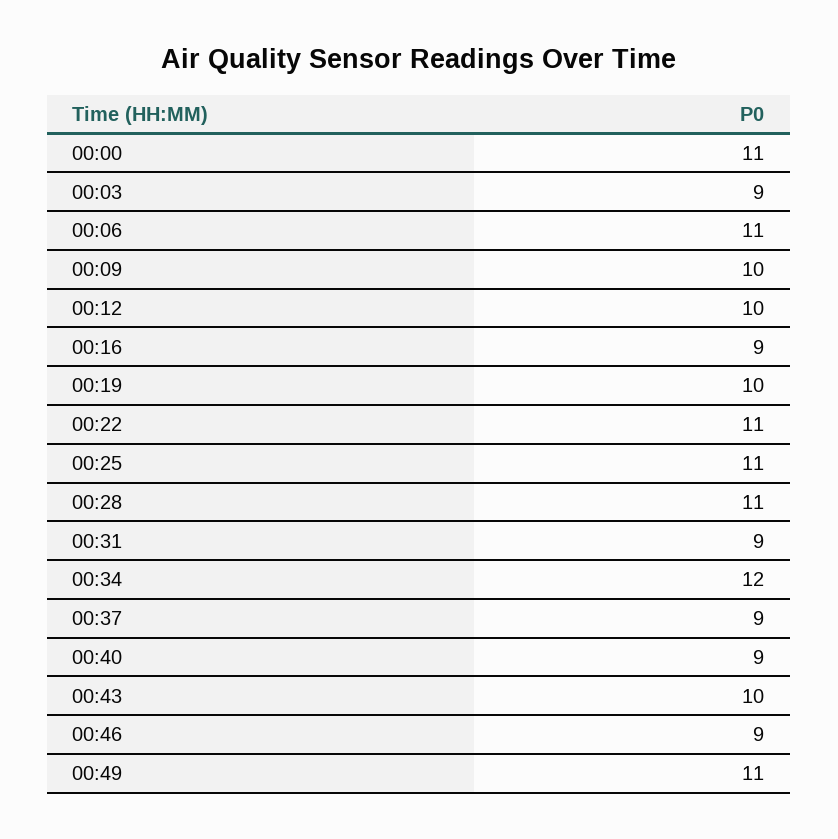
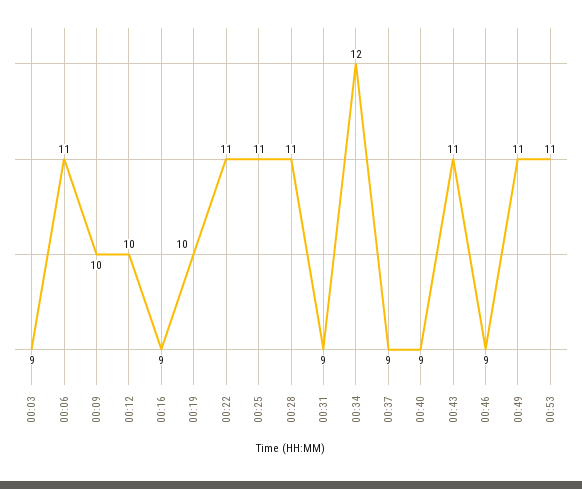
00:00: 11 -> none
00:43: 10 -> 11
00:53: none -> 11

